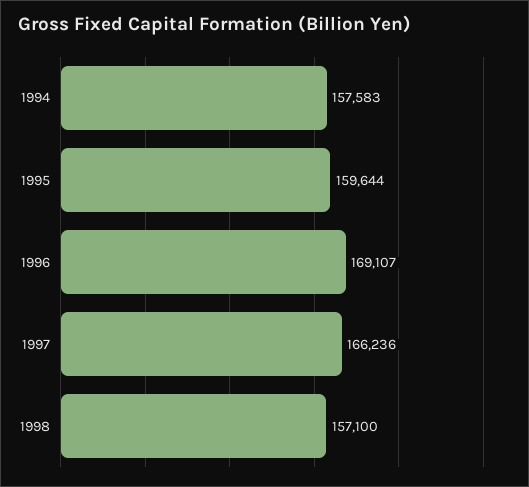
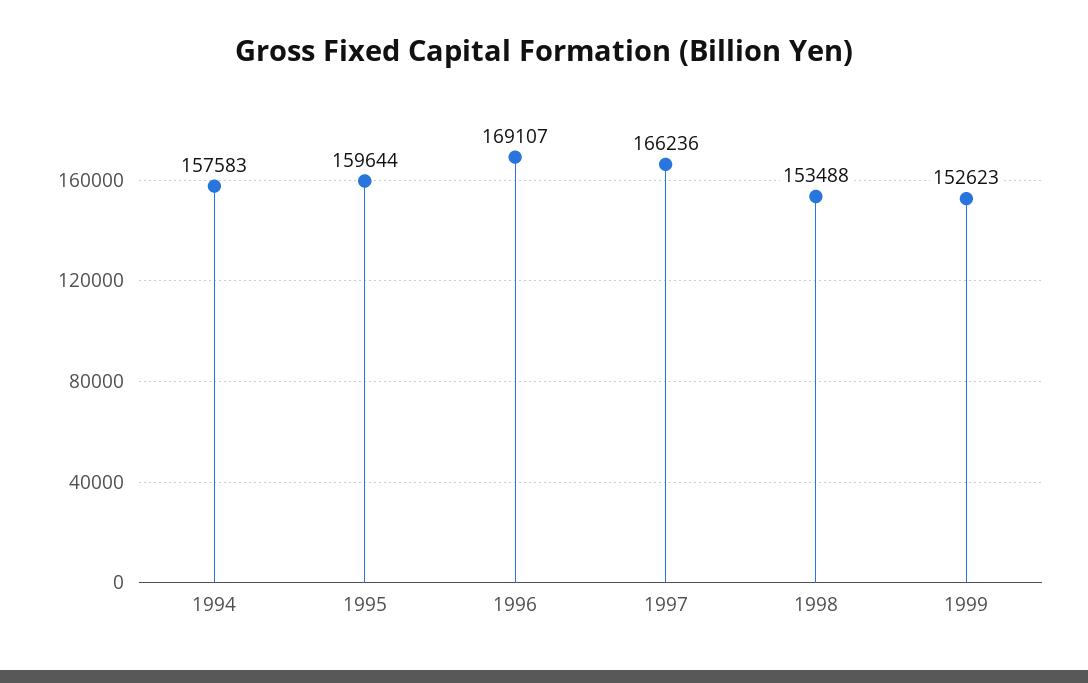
1998: 157100 -> 153488
1999: none -> 152623

